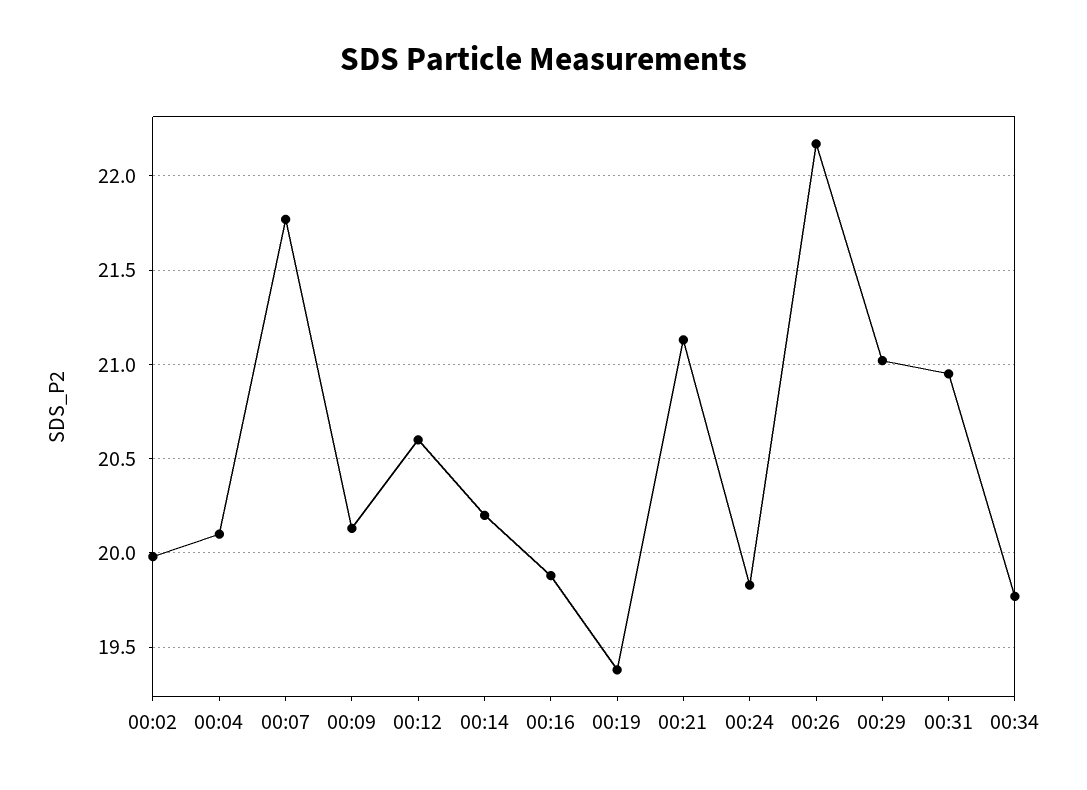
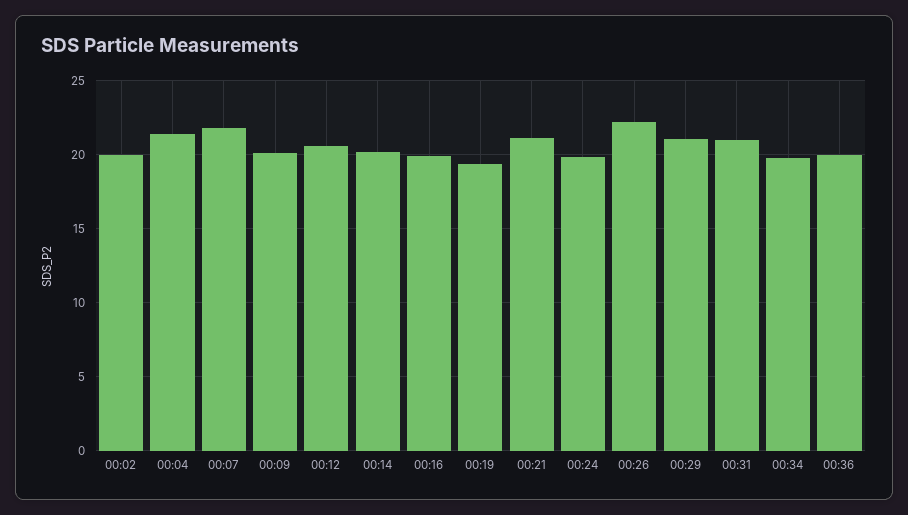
00:04: 20.1 -> 21.5
00:36: none -> 20

